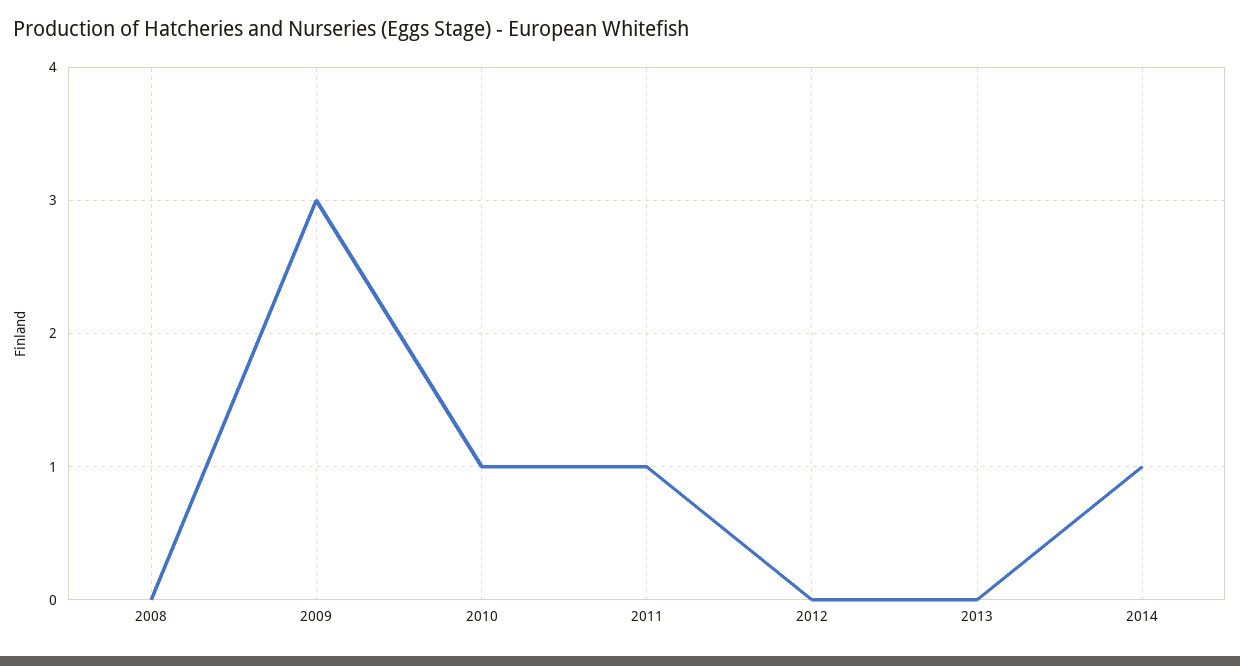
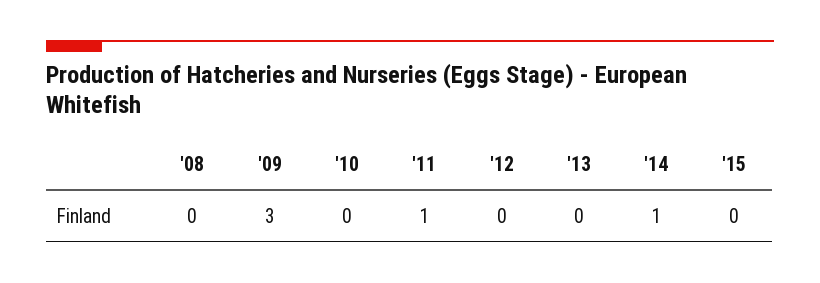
2010: 1 -> 0
'15: none -> 0

